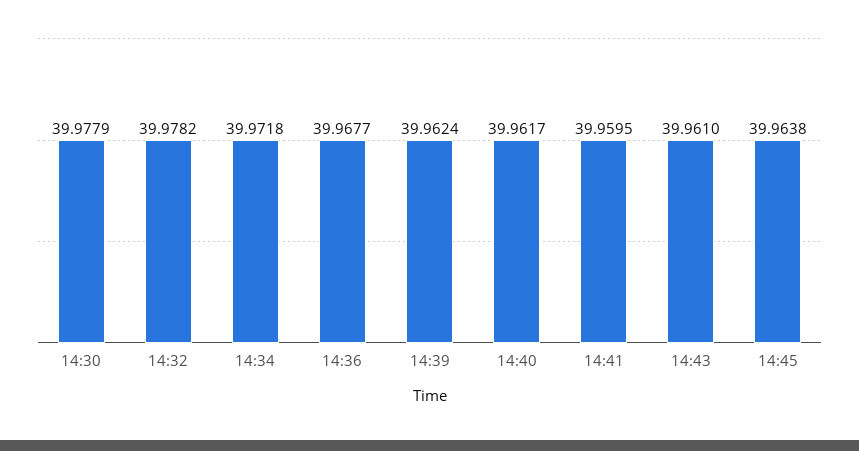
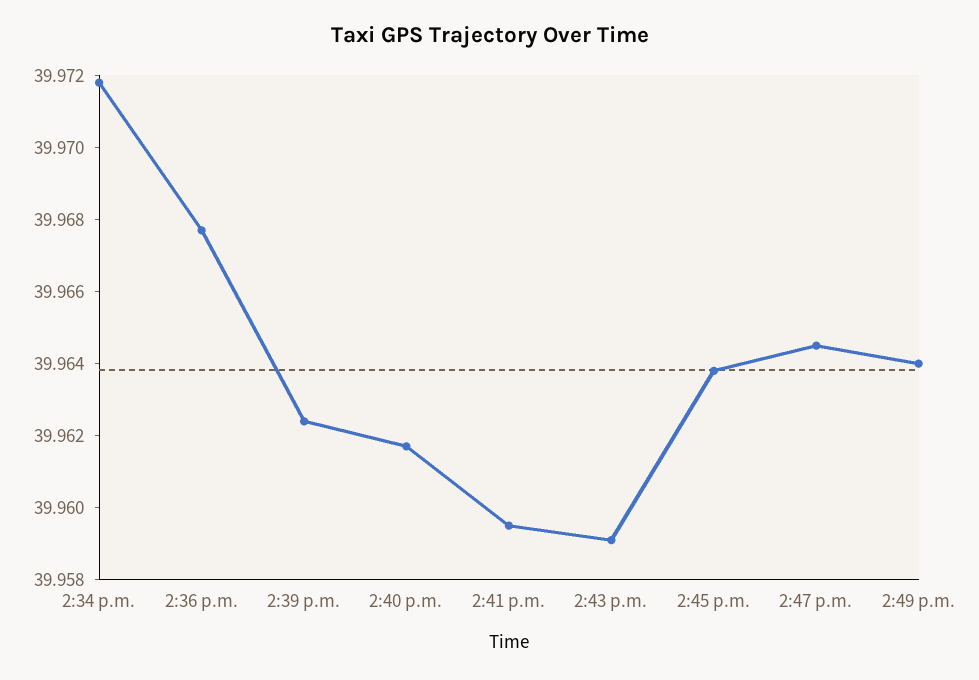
14:30: 39.9779 -> none
14:32: 39.9782 -> none
14:43: 39.961 -> 39.959
2:47 p.m.: none -> 39.9645
2:49 p.m.: none -> 39.964

